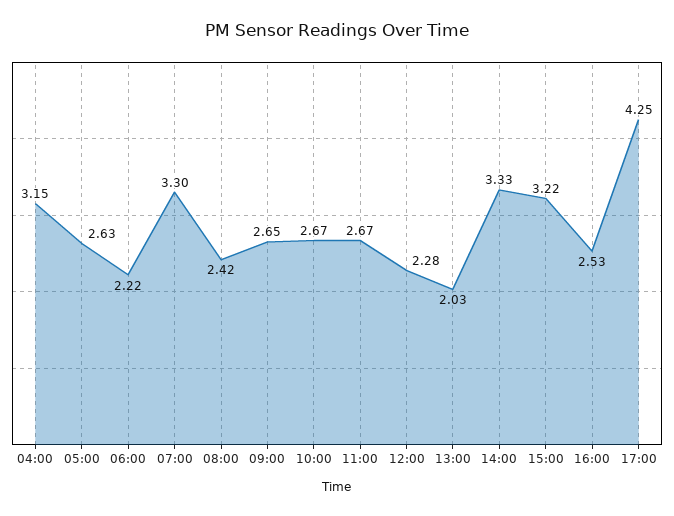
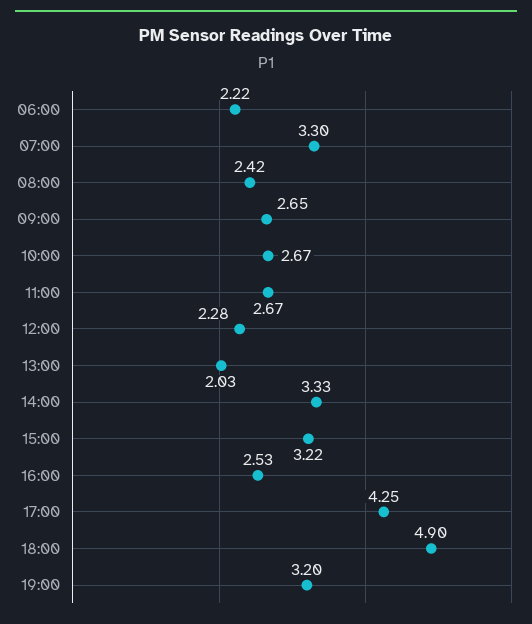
04:00: 3.15 -> none
05:00: 2.63 -> none
18:00: none -> 4.9
19:00: none -> 3.2

